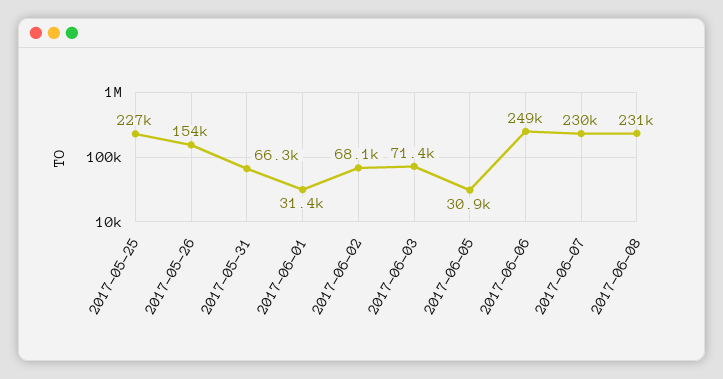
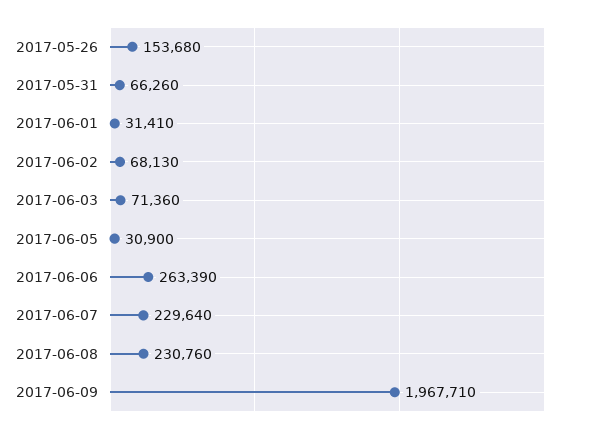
2017-05-25: 227000 -> none
2017-06-06: 249000 -> 263390
2017-06-09: none -> 1967710

